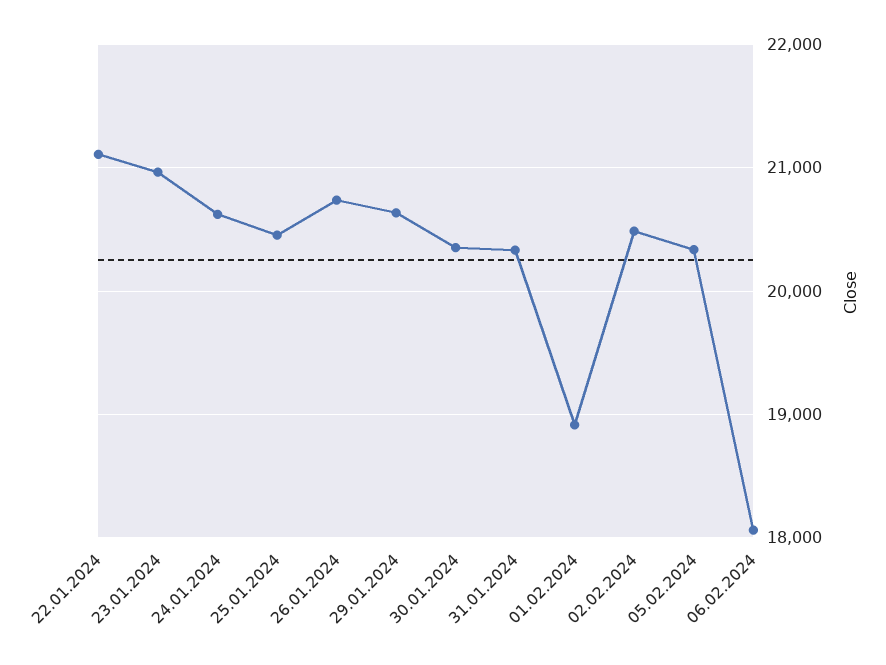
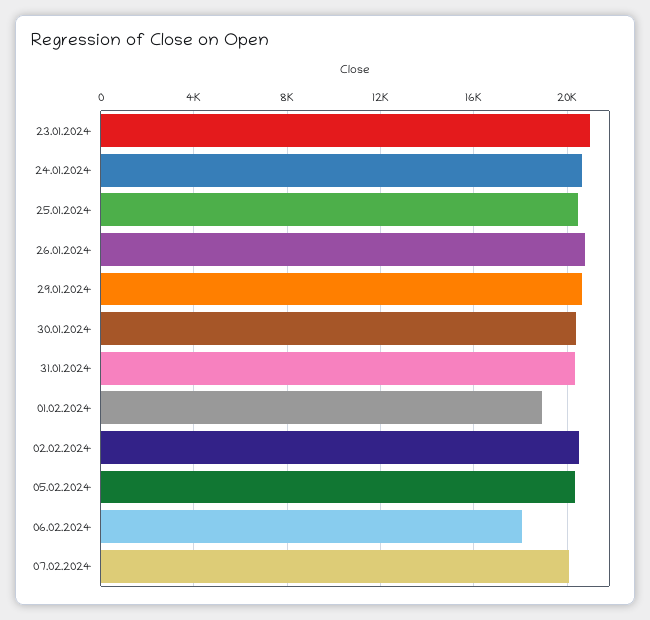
22.01.2024: 21100 -> none
07.02.2024: none -> 20000

